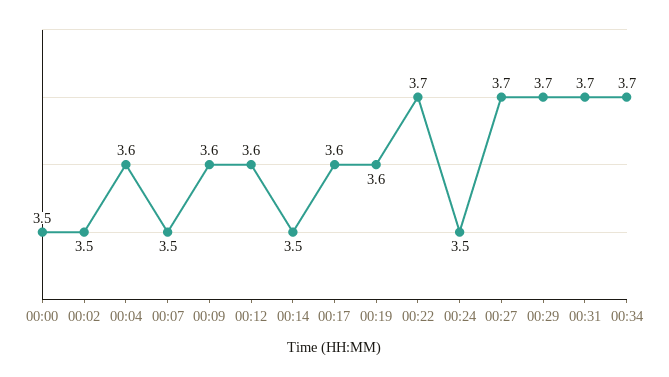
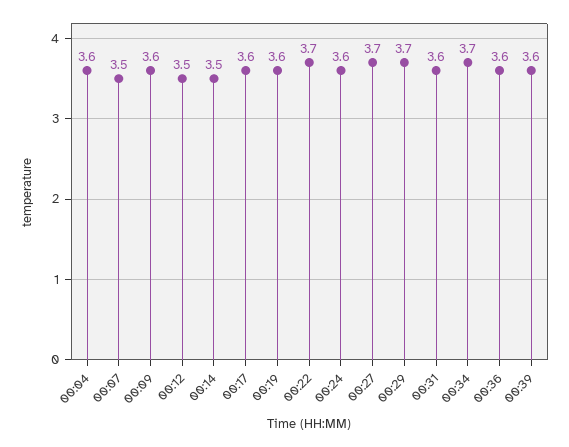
00:00: 3.5 -> none
00:02: 3.5 -> none
00:12: 3.6 -> 3.5
00:24: 3.5 -> 3.6
00:31: 3.7 -> 3.6
00:36: none -> 3.6
00:39: none -> 3.6

